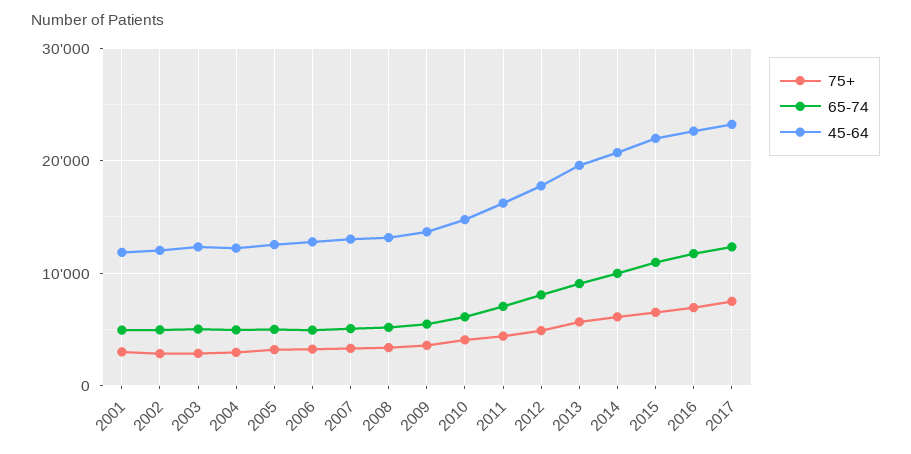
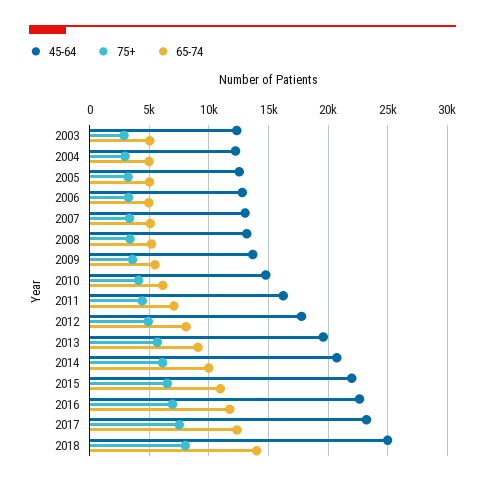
75+, 2001: 3000 -> none
65-74, 2001: 5000 -> none
45-64, 2001: 12000 -> none
75+, 2002: 3000 -> none
65-74, 2002: 5000 -> none
45-64, 2002: 12000 -> none
45-64, 2018: none -> 25000
75+, 2018: none -> 8000
65-74, 2018: none -> 14000

